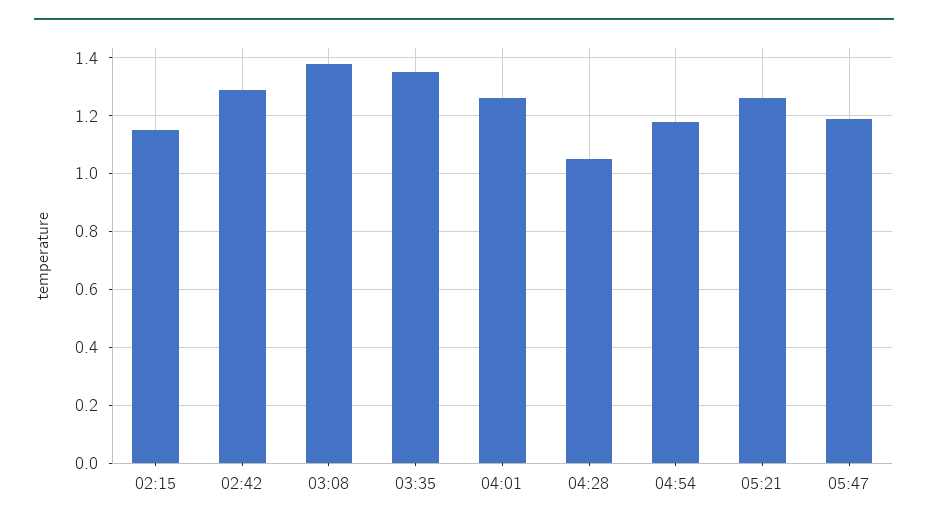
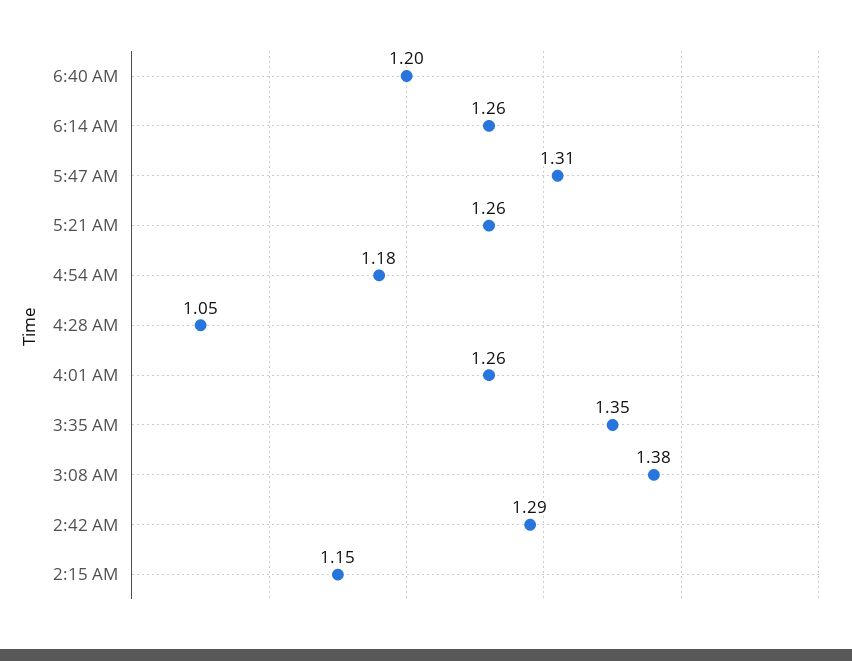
05:47: 1.2 -> 1.31
6:40 AM: none -> 1.2
6:14 AM: none -> 1.26

